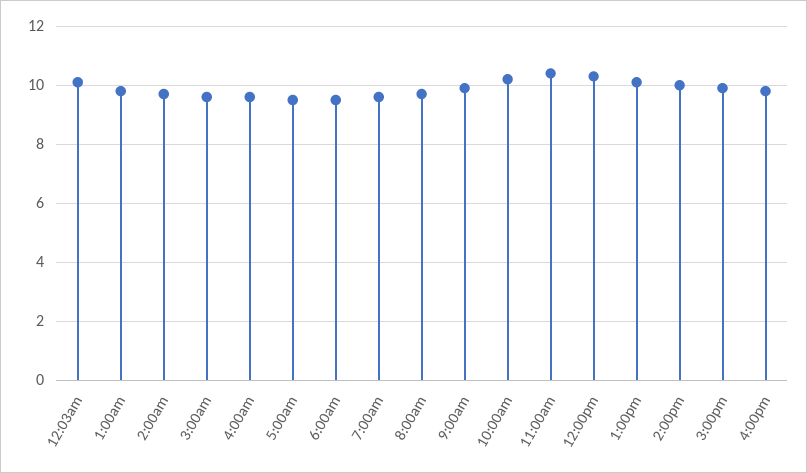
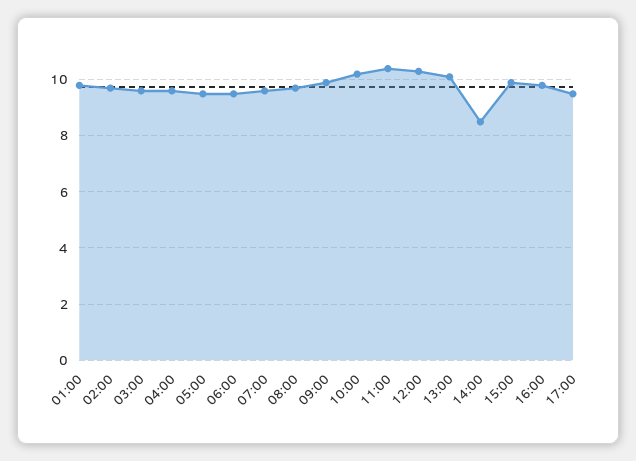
12:03am: 10 -> none
2:00pm: 10 -> 8.5
17:00: none -> 9.5

